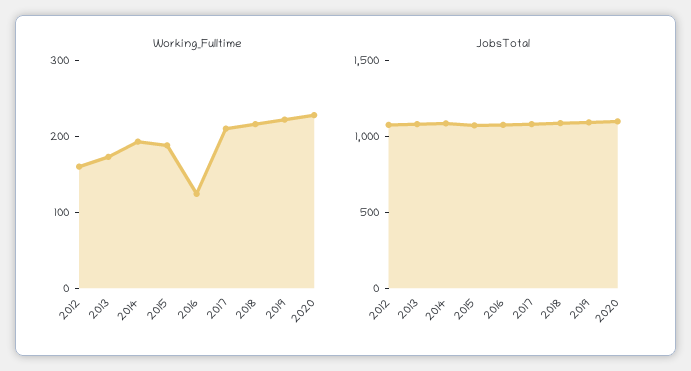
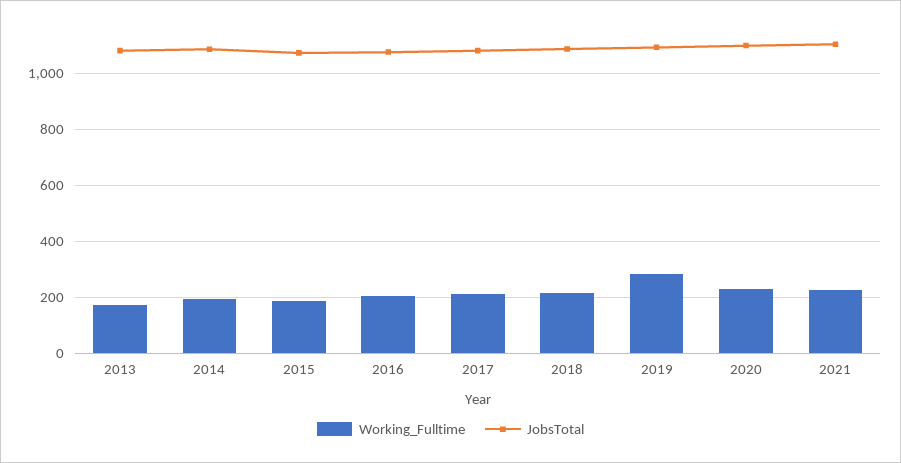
Working_Fulltime, 2012: 160 -> none
Working_Fulltime, 2016: 120 -> 200
Working_Fulltime, 2019: 220 -> 275
JobsTotal, 2012: 1100 -> none
Working_Fulltime, 2021: none -> 225
JobsTotal, 2021: none -> 1100

